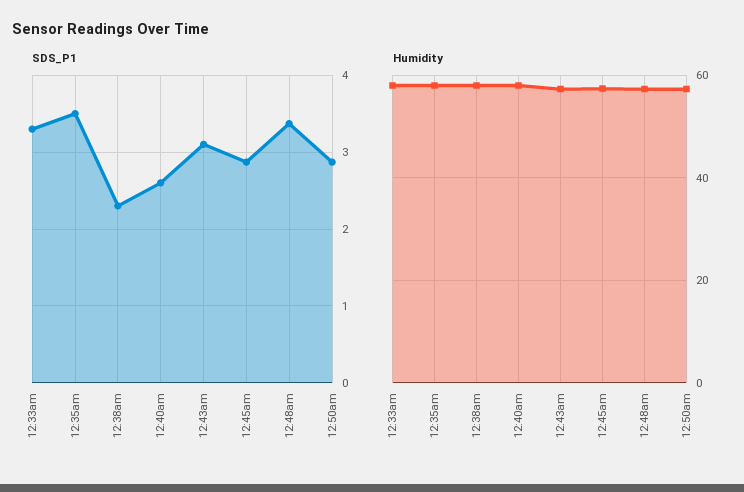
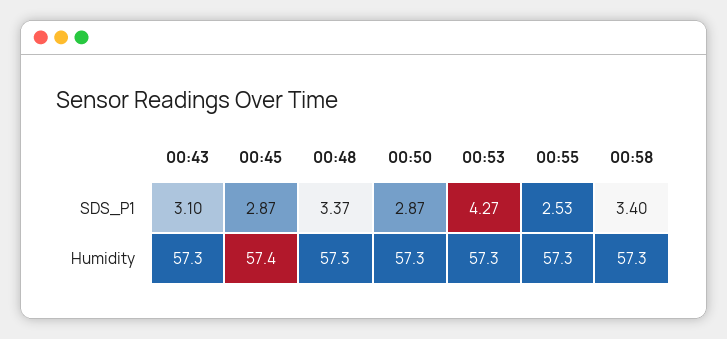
SDS_P1, 12:33am: 3.3 -> none
SDS_P1, 12:35am: 3.5 -> none
SDS_P1, 12:38am: 2.3 -> none
SDS_P1, 12:40am: 2.6 -> none
Humidity, 12:33am: 58 -> none
Humidity, 12:35am: 58 -> none
Humidity, 12:38am: 58 -> none
Humidity, 12:40am: 58 -> none
SDS_P1, 00:53: none -> 4.27
SDS_P1, 00:55: none -> 2.53
SDS_P1, 00:58: none -> 3.4
Humidity, 00:53: none -> 57.3
Humidity, 00:55: none -> 57.3
Humidity, 00:58: none -> 57.3

